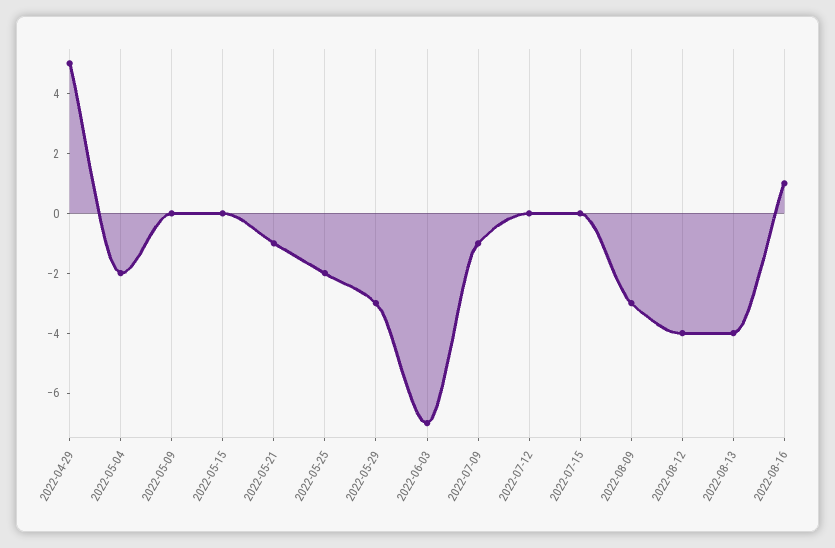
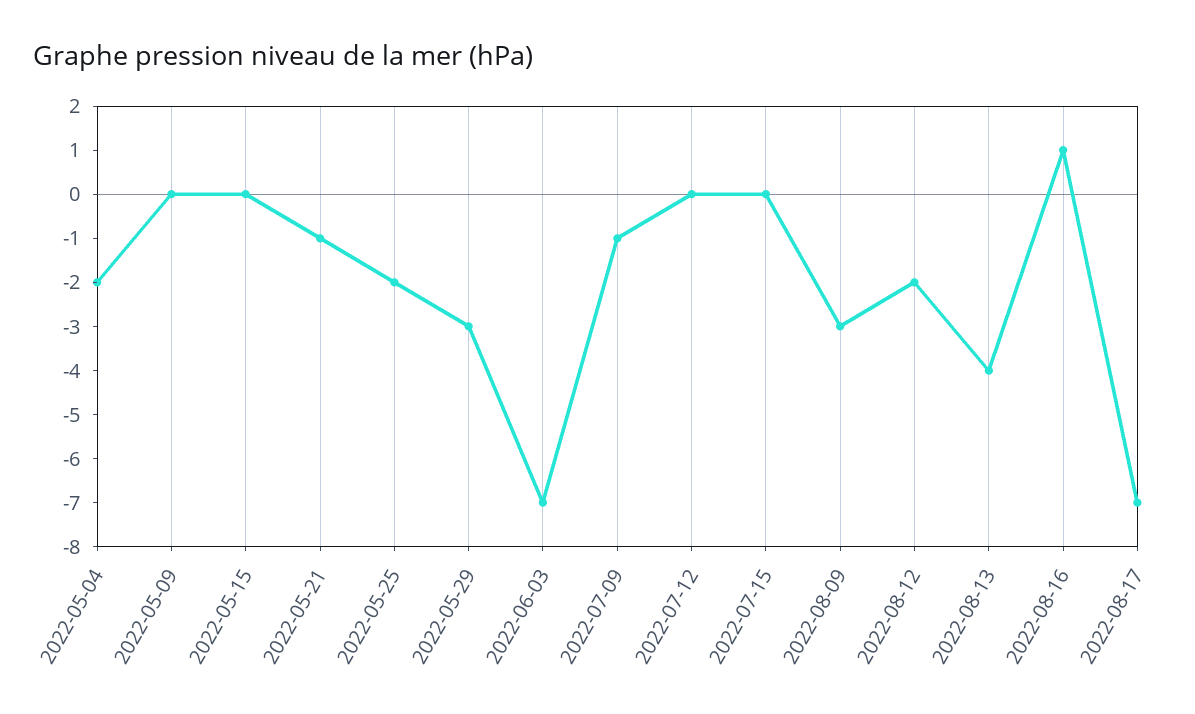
2022-04-29: 5 -> none
2022-08-12: -4 -> -2
2022-08-17: none -> -7

